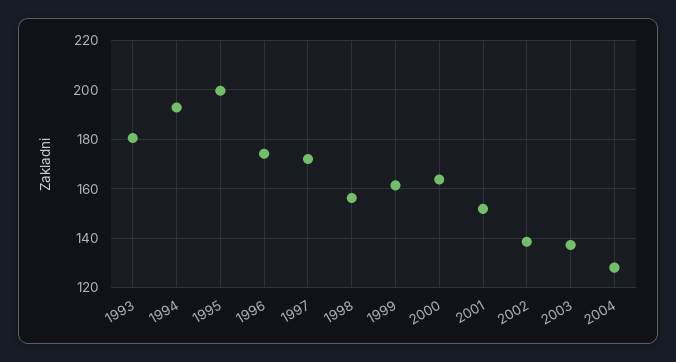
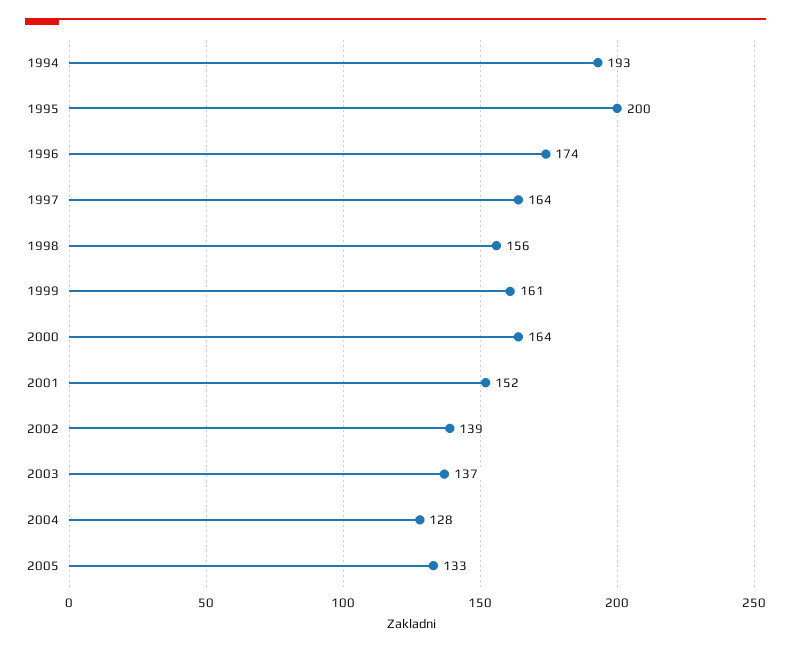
1993: 180 -> none
1997: 172.5 -> 164
2005: none -> 133

